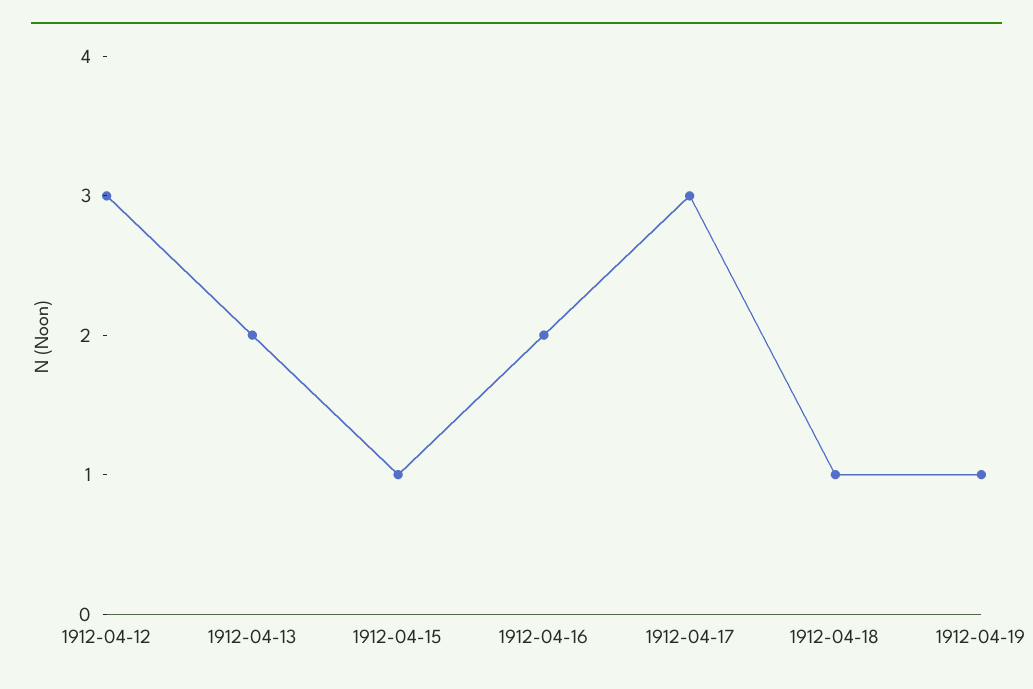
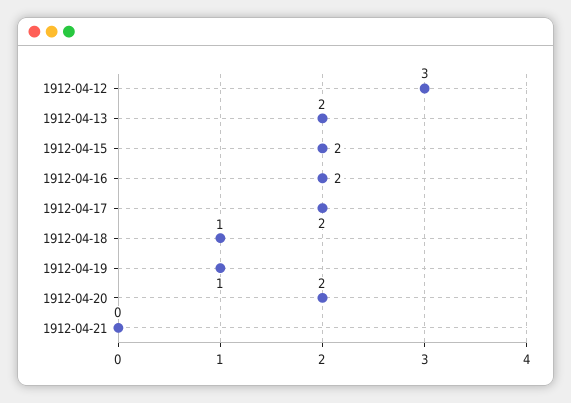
1912-04-15: 1 -> 2
1912-04-17: 3 -> 2
1912-04-20: none -> 2
1912-04-21: none -> 0

